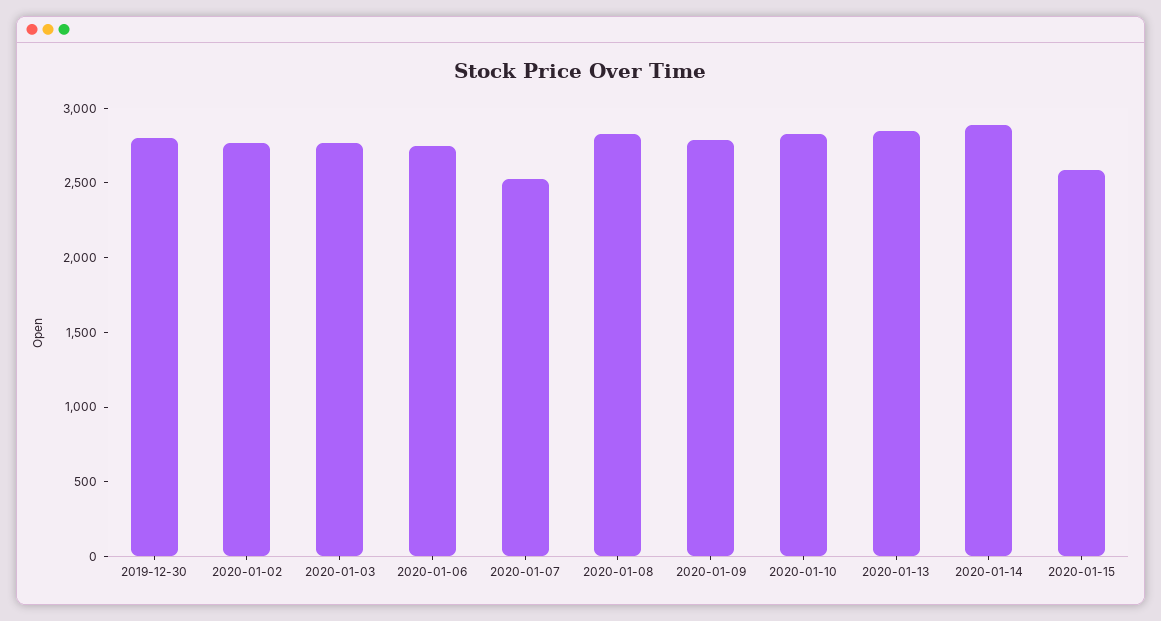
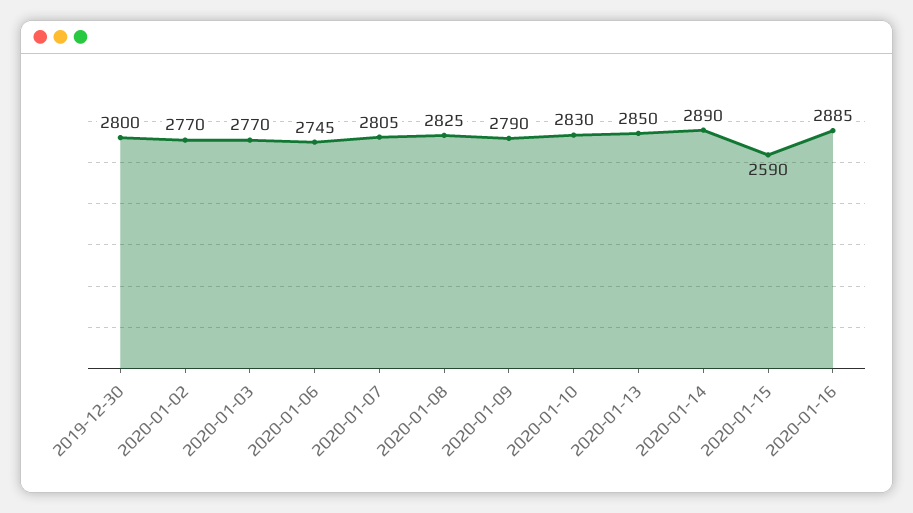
2020-01-07: 2500 -> 2805
2020-01-16: none -> 2885

